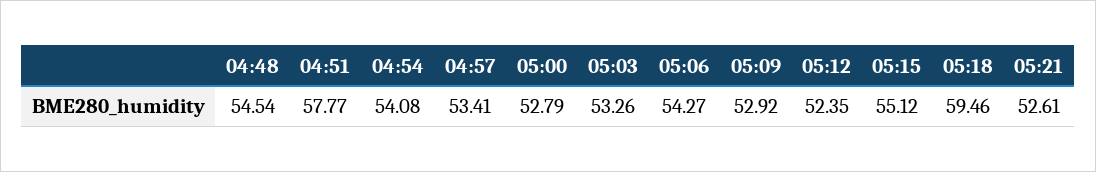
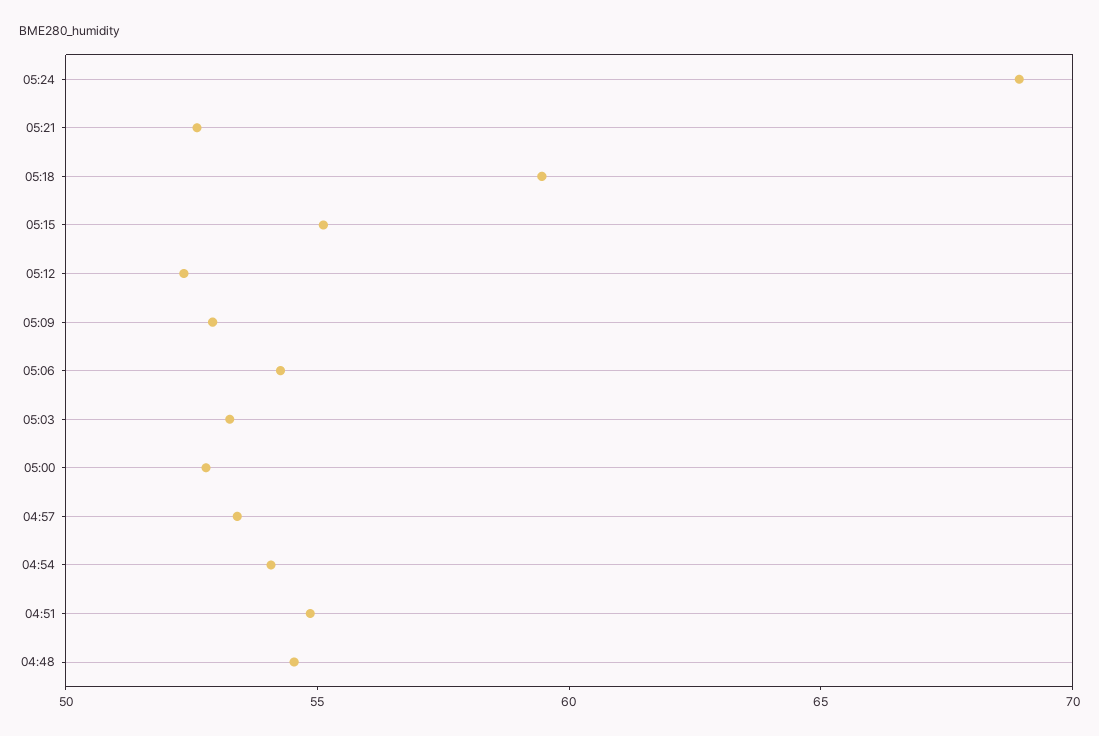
04:51: 57.77 -> 55
05:24: none -> 69

